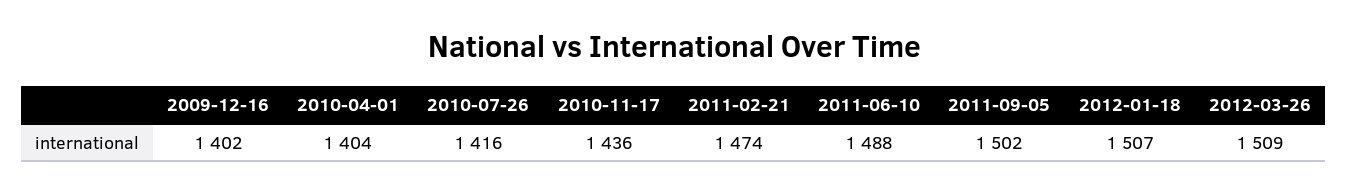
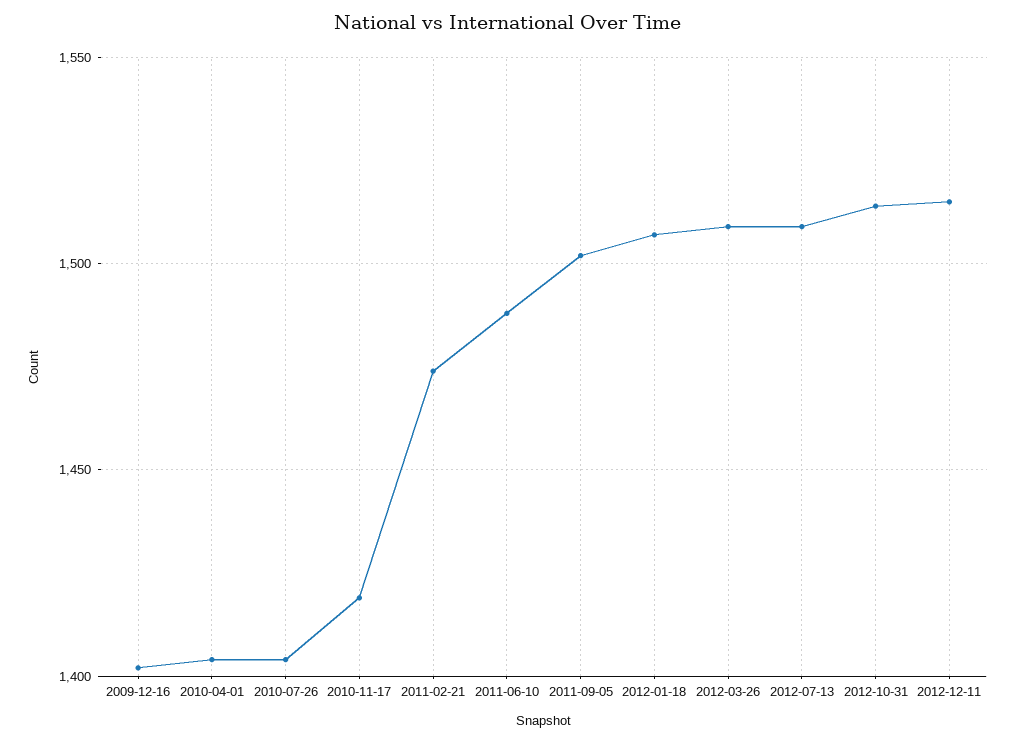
2010-07-26: 1416 -> 1405
2010-11-17: 1436 -> 1420
2012-07-13: none -> 1510
2012-10-31: none -> 1515
2012-12-11: none -> 1515

